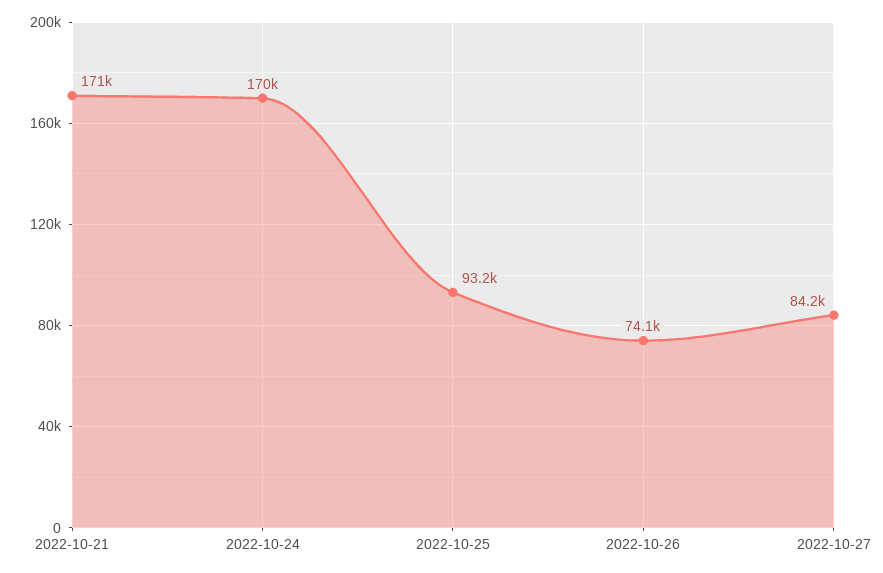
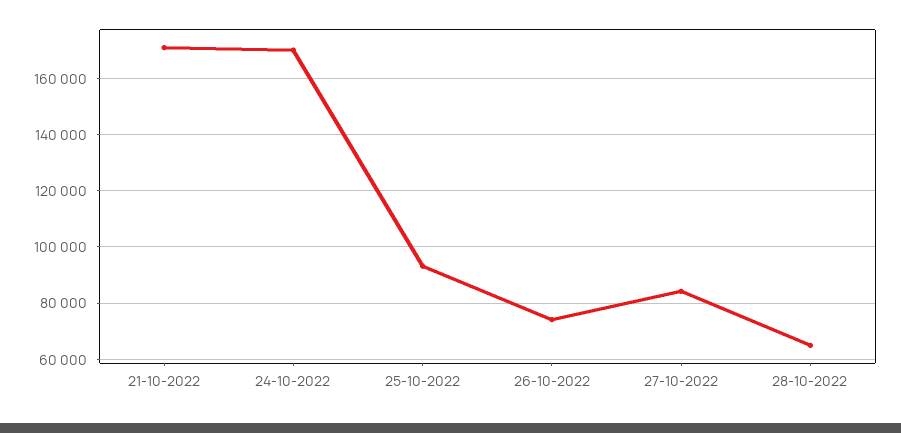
28-10-2022: none -> 65000

